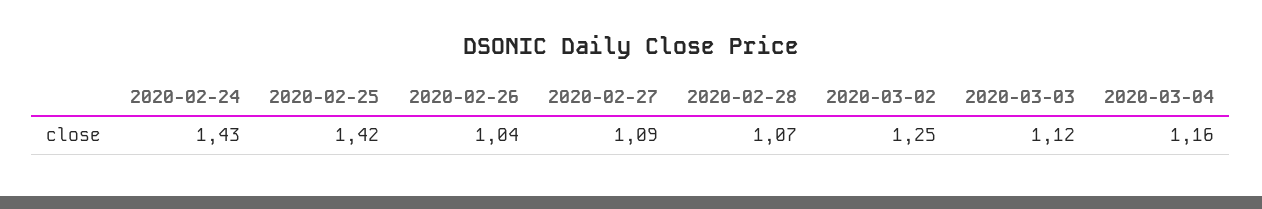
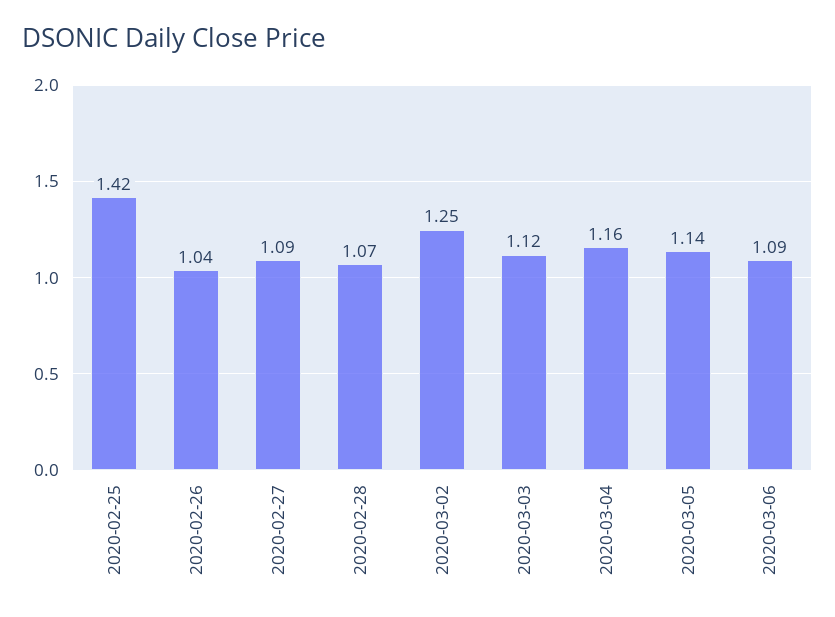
2020-02-24: 1.43 -> none
2020-03-05: none -> 1.14
2020-03-06: none -> 1.09

